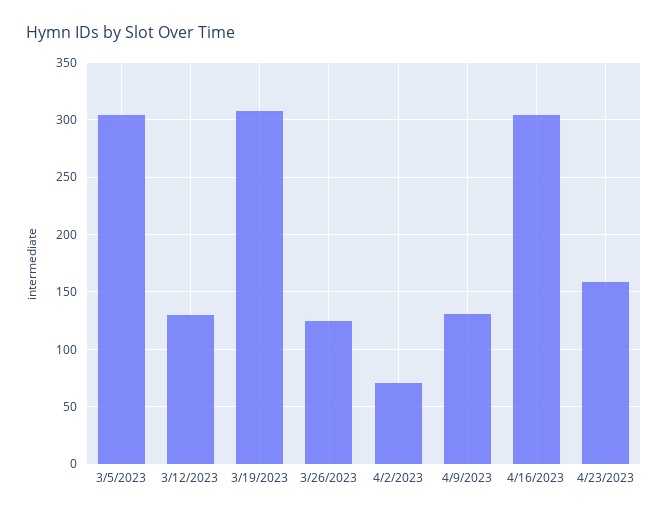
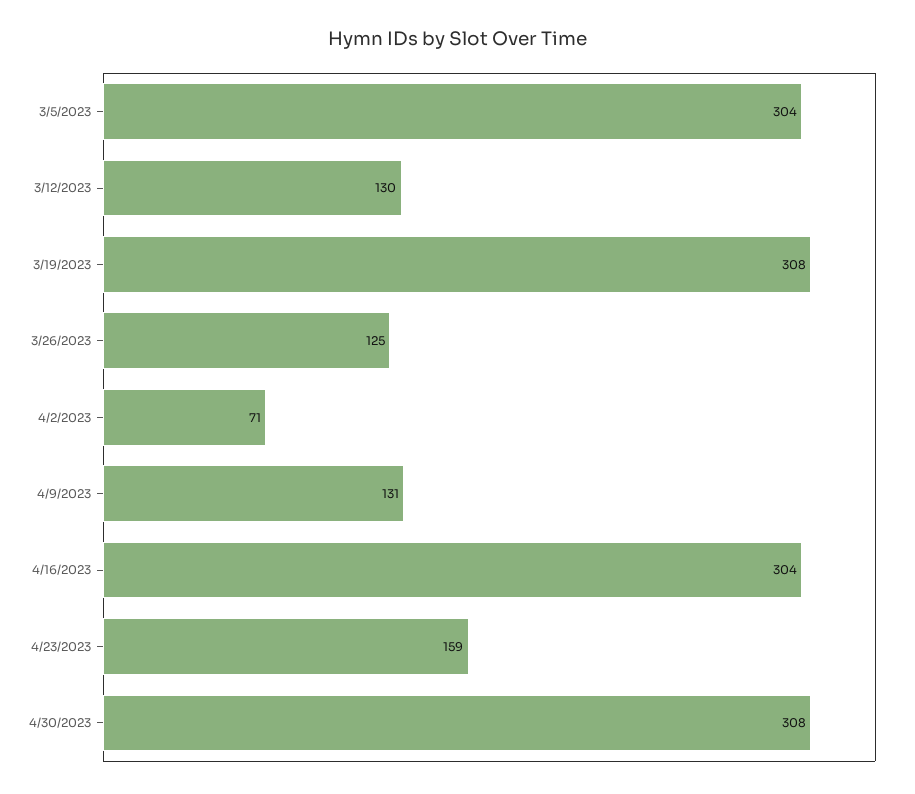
4/30/2023: none -> 308

